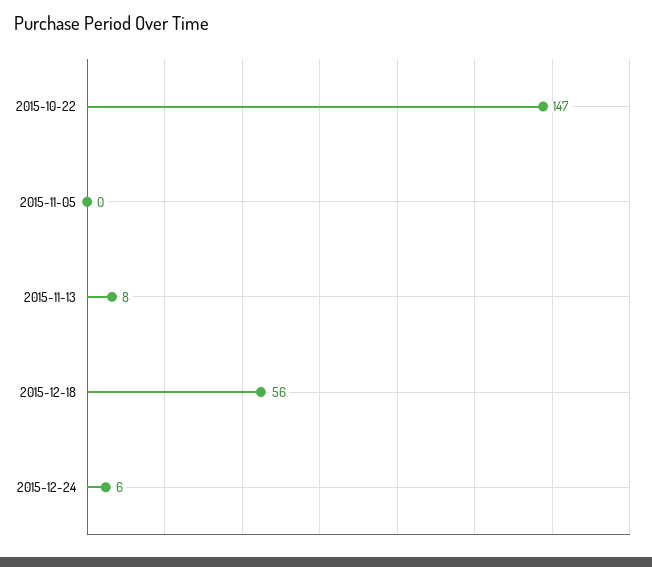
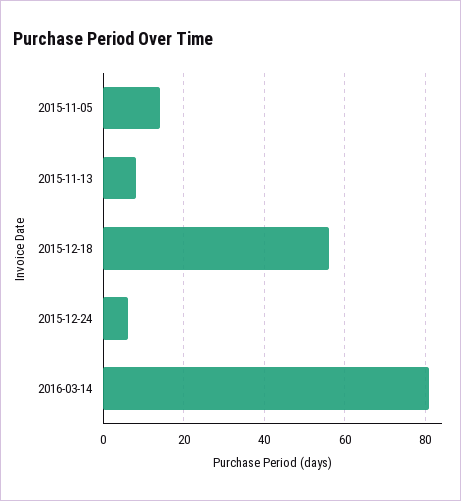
2015-10-22: 147 -> none
2015-11-05: 0 -> 15
2016-03-14: none -> 80

